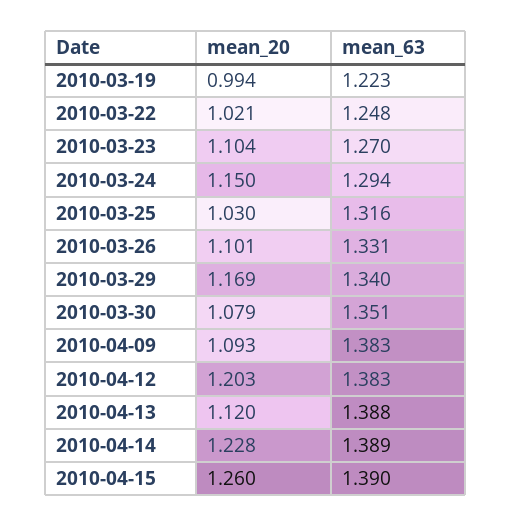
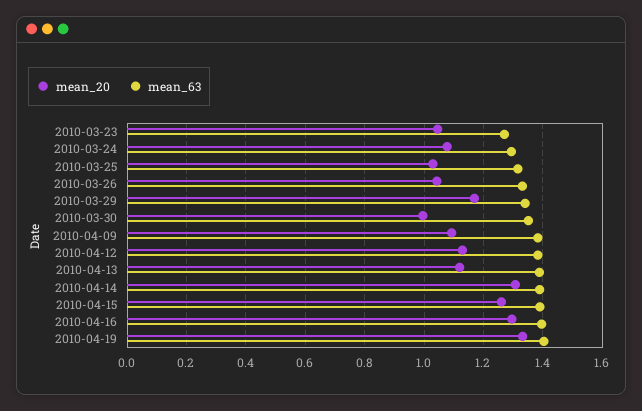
mean_20, 2010-03-19: 0.994 -> none
mean_63, 2010-03-19: 1.223 -> none
mean_20, 2010-03-22: 1.021 -> none
mean_63, 2010-03-22: 1.248 -> none
mean_20, 2010-03-23: 1.104 -> 1.05
mean_20, 2010-03-24: 1.15 -> 1.075
mean_20, 2010-03-26: 1.101 -> 1.05
mean_20, 2010-03-30: 1.079 -> 1
mean_20, 2010-04-12: 1.203 -> 1.125
mean_20, 2010-04-14: 1.228 -> 1.3
mean_20, 2010-04-16: none -> 1.3
mean_63, 2010-04-16: none -> 1.4
mean_20, 2010-04-19: none -> 1.325
mean_63, 2010-04-19: none -> 1.4

